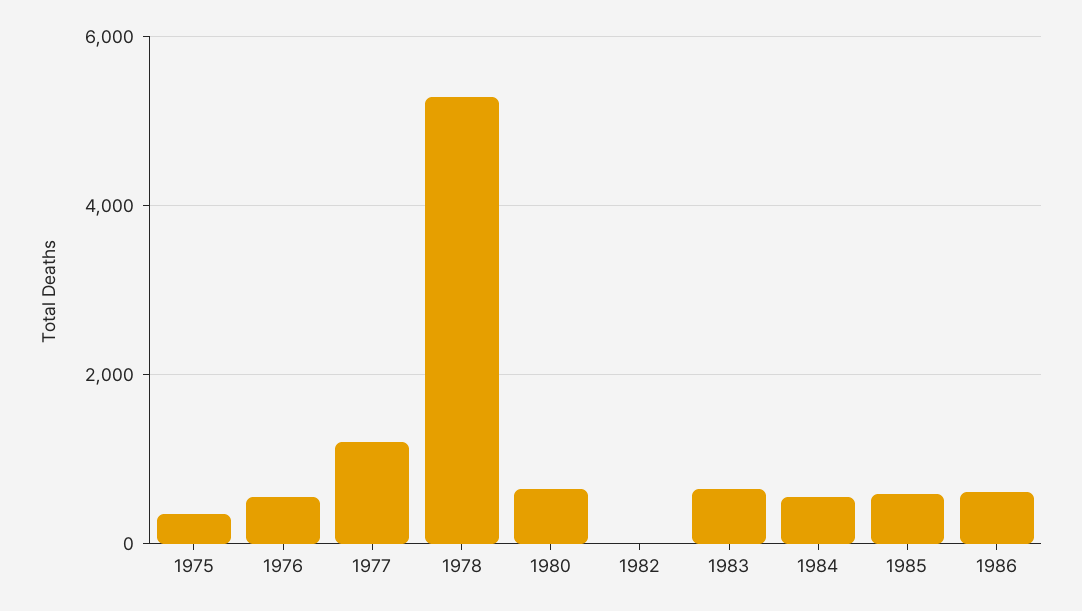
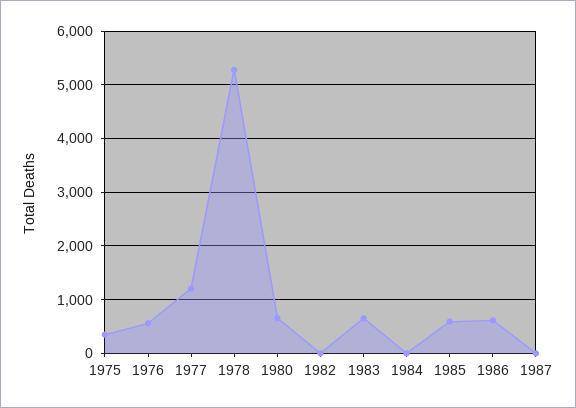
1984: 600 -> 0
1987: none -> 0

